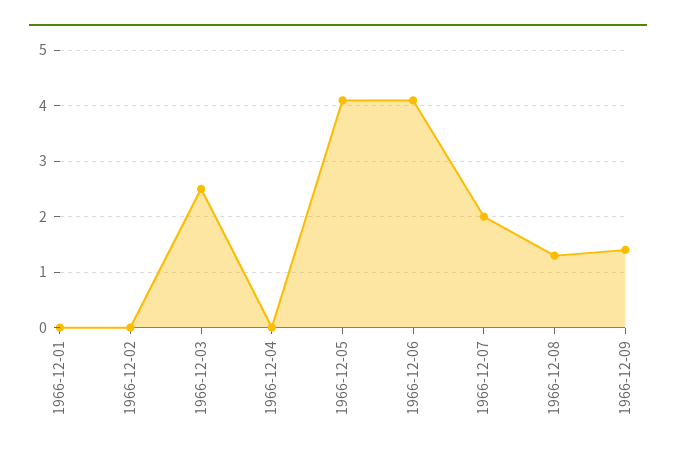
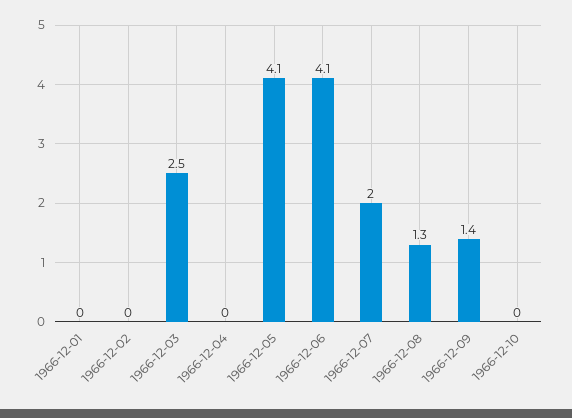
1966-12-10: none -> 0

